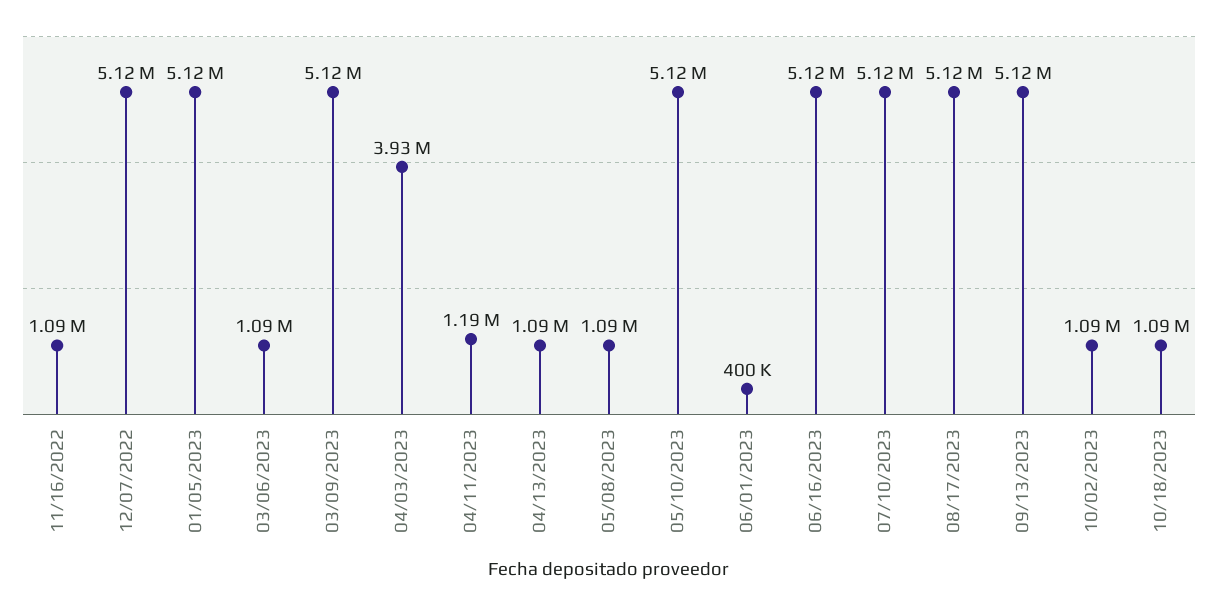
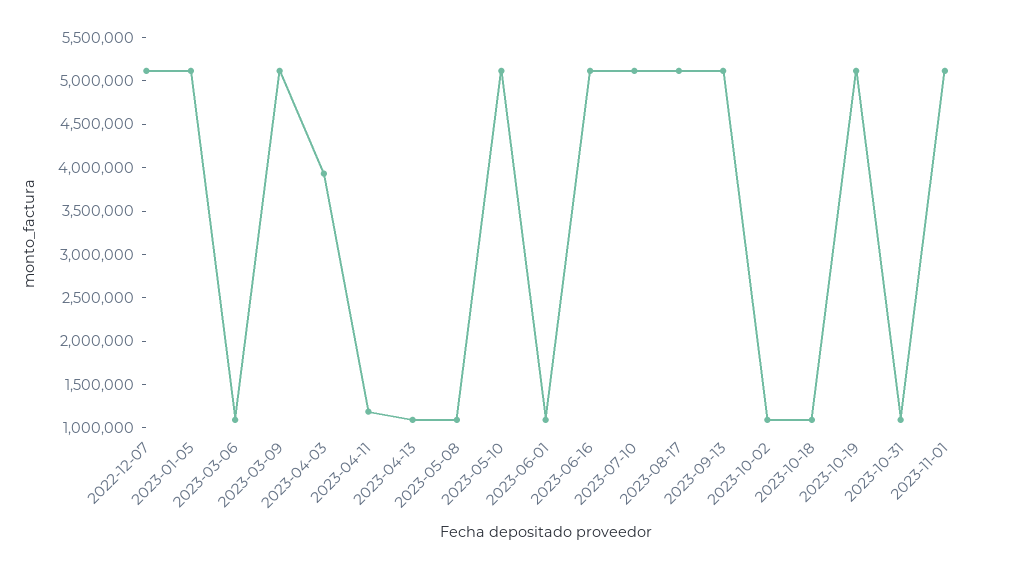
11/16/2022: 1090000 -> none
06/01/2023: 400000 -> 1100000
2023-10-19: none -> 5100000
2023-10-31: none -> 1100000
2023-11-01: none -> 5100000

